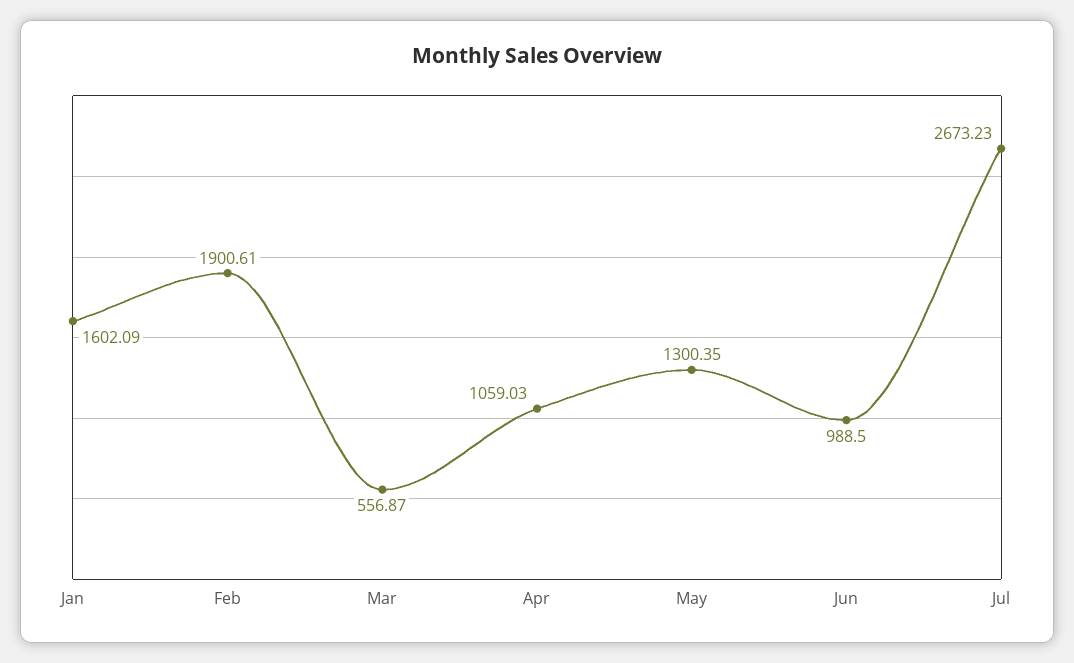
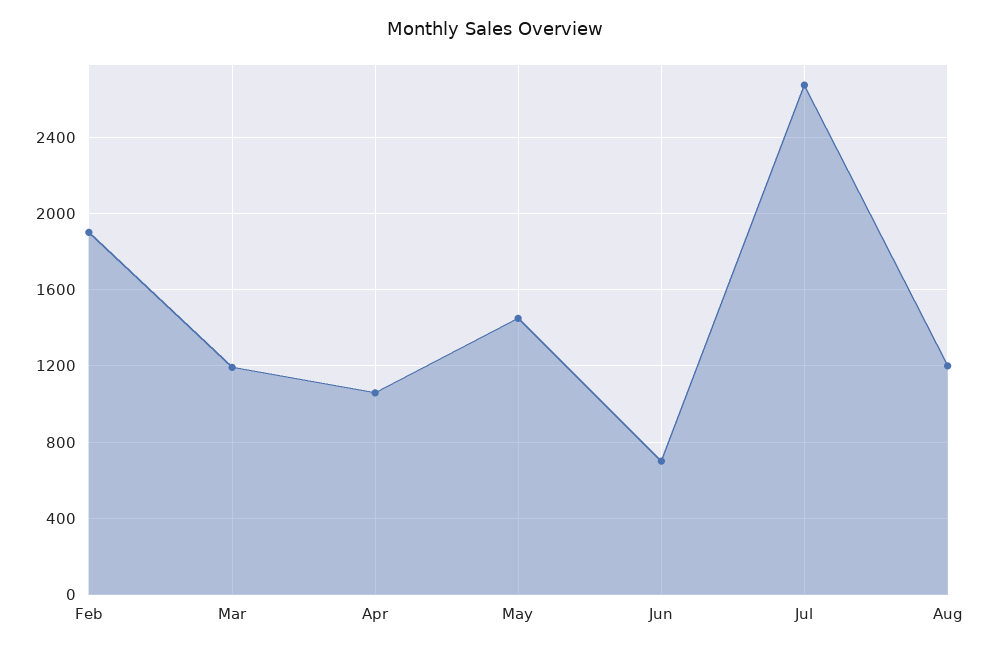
Jan: 1602.09 -> none
Mar: 556.87 -> 1200
May: 1300.35 -> 1450
Jun: 988.5 -> 700
Aug: none -> 1200

